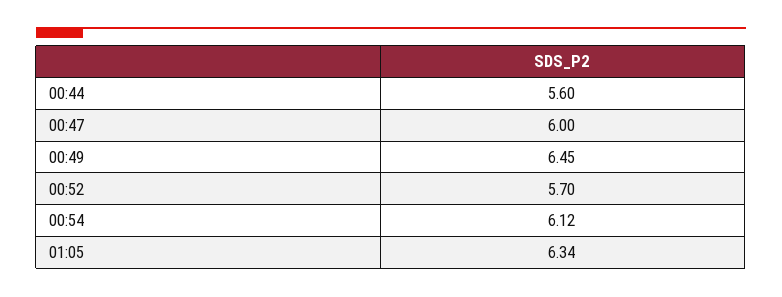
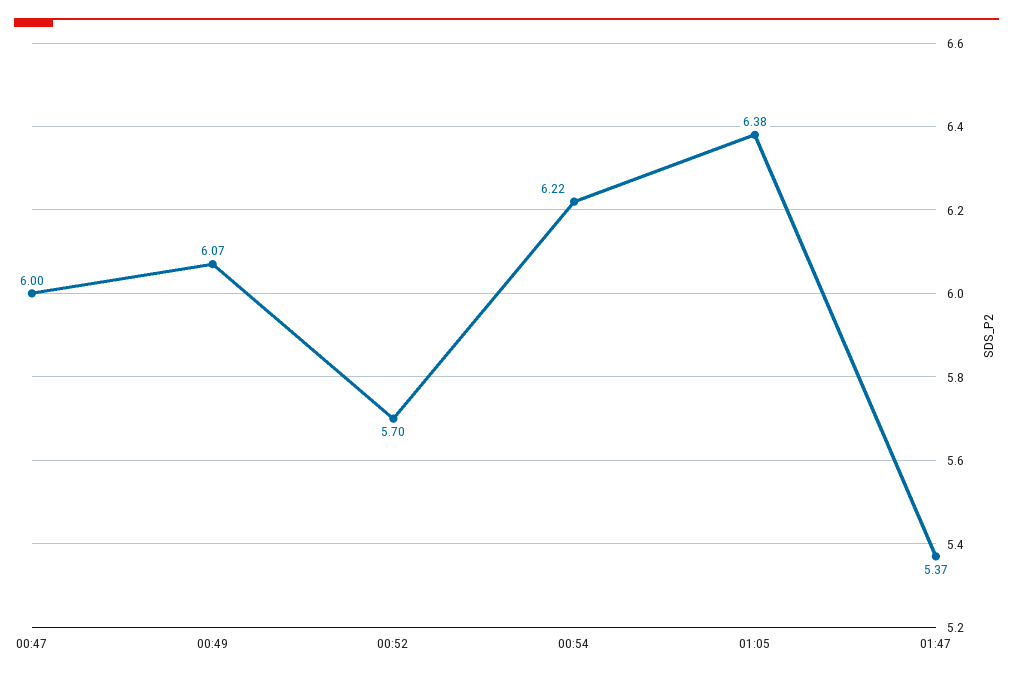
00:44: 5.6 -> none
00:49: 6.45 -> 6.07
00:54: 6.12 -> 6.22
01:05: 6.34 -> 6.38
01:47: none -> 5.37

